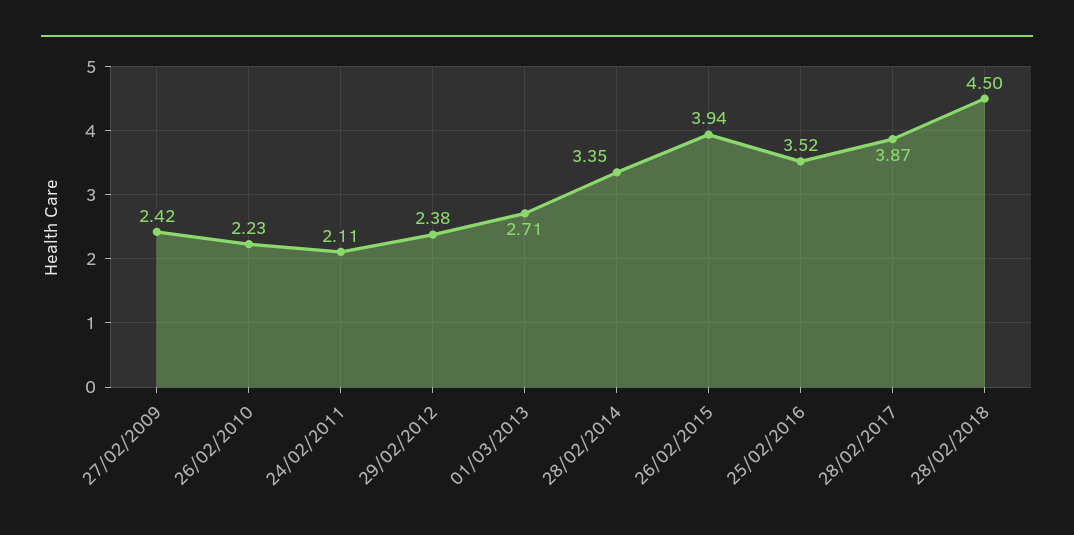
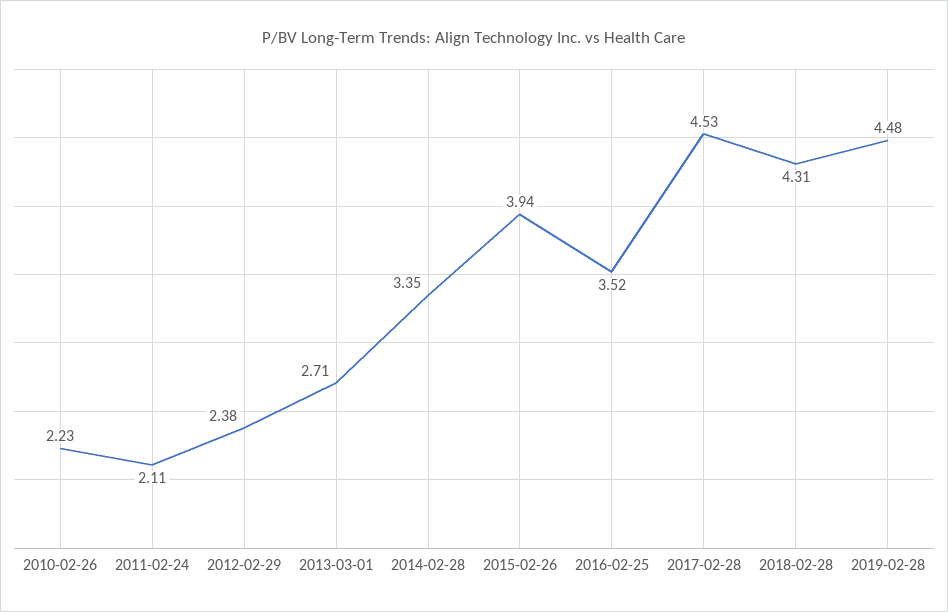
27/02/2009: 2.42 -> none
28/02/2017: 3.87 -> 4.53
28/02/2018: 4.5 -> 4.31
2019-02-28: none -> 4.48

